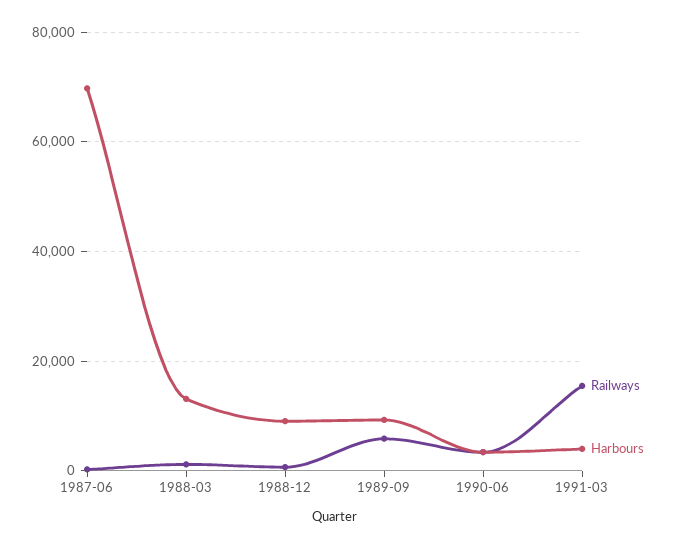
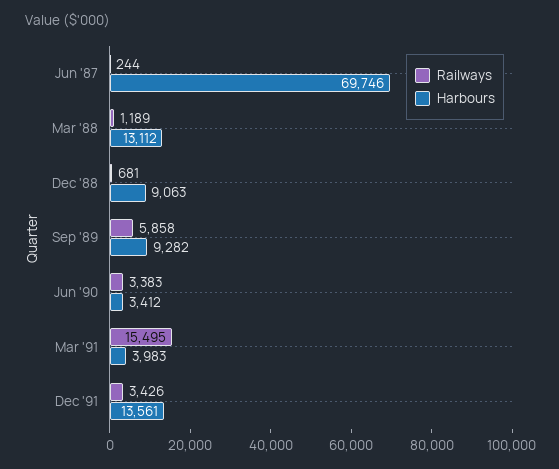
Railways, Dec '91: none -> 3426
Harbours, Dec '91: none -> 13561

